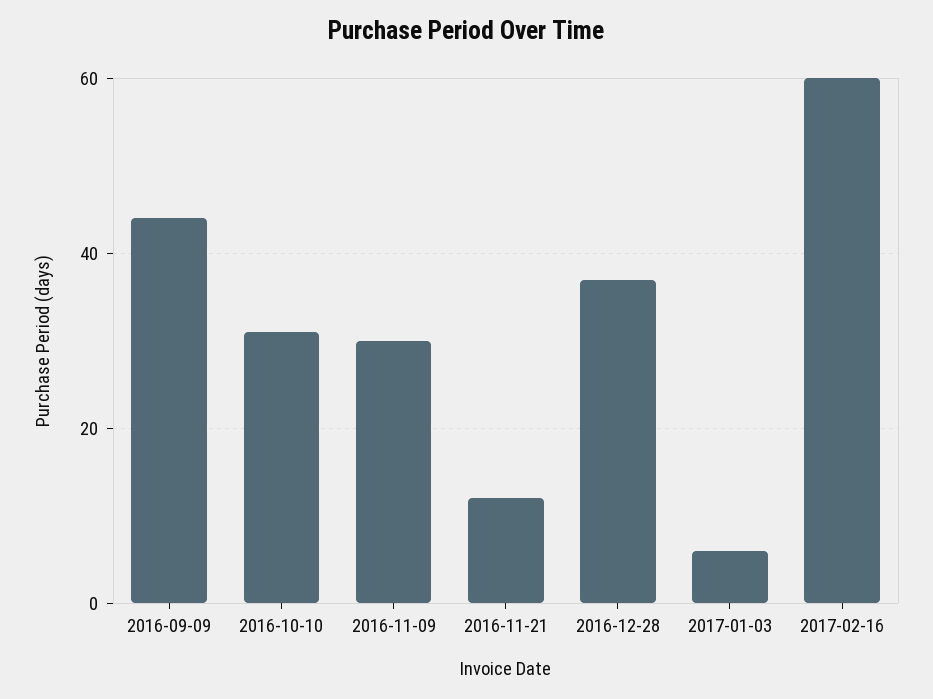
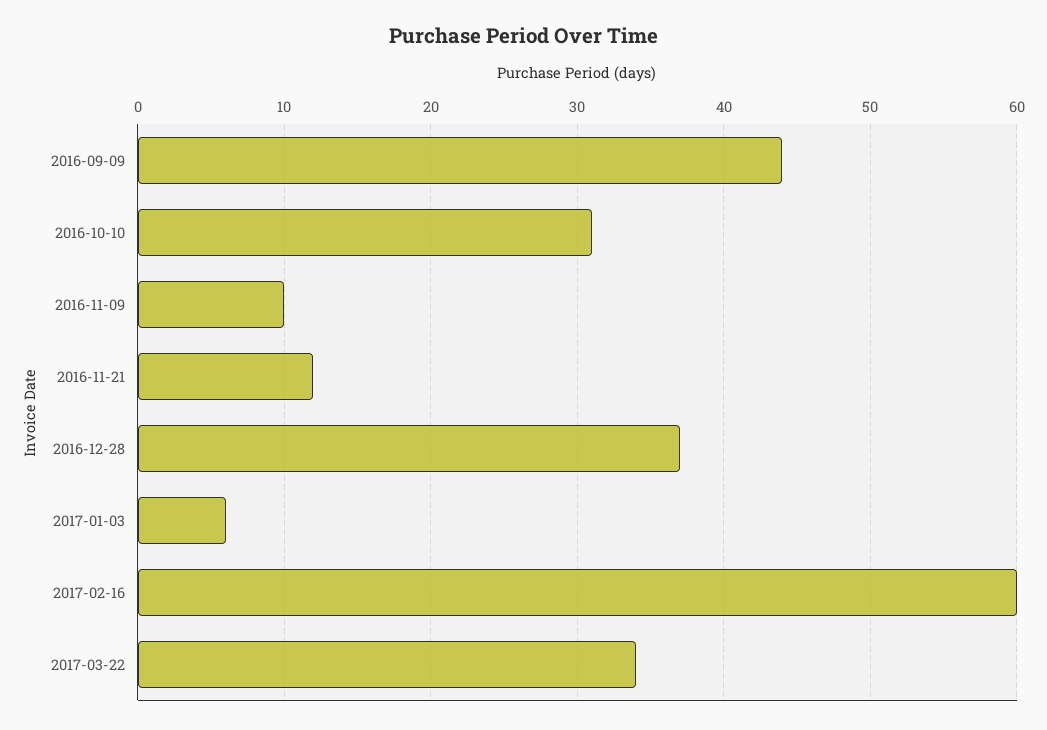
2016-11-09: 30 -> 10
2017-03-22: none -> 34

